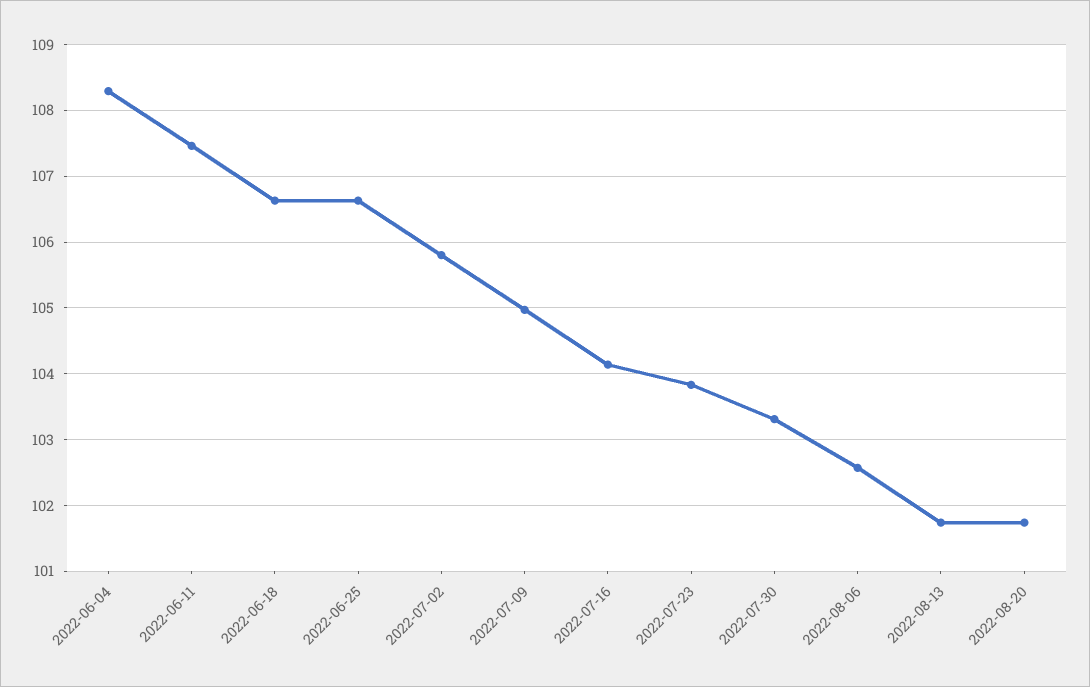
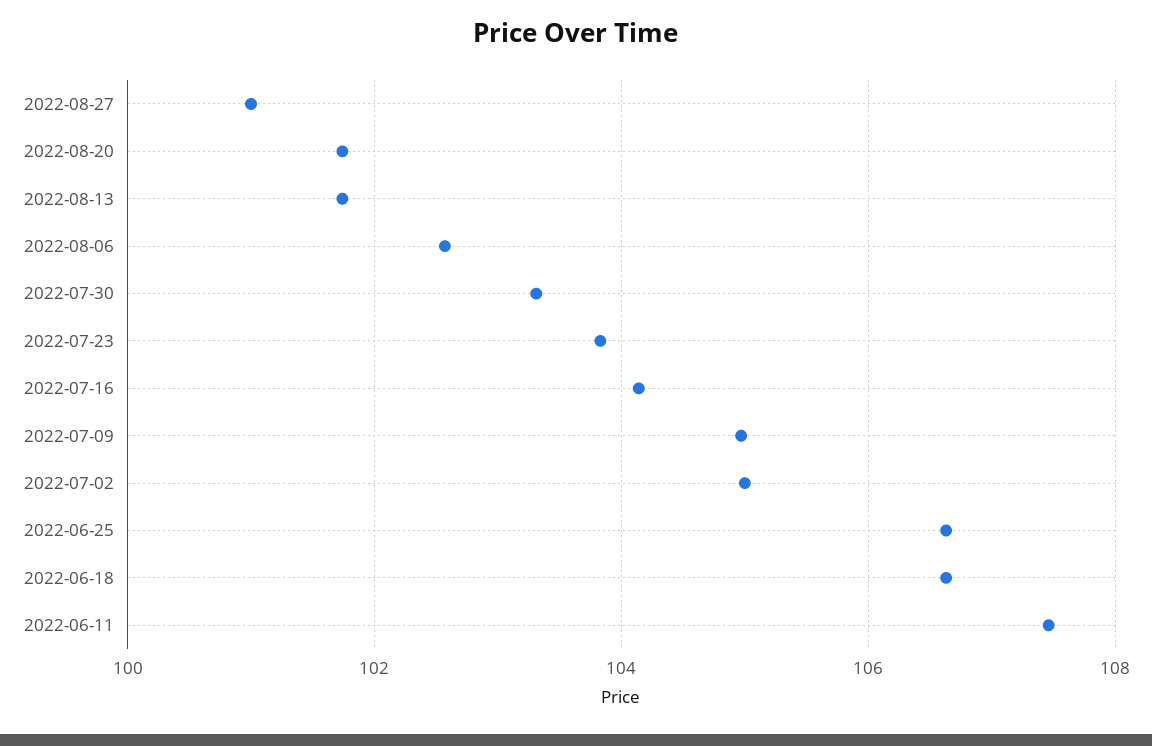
2022-06-04: 108.3 -> none
2022-07-02: 105.8 -> 105
2022-08-27: none -> 101

